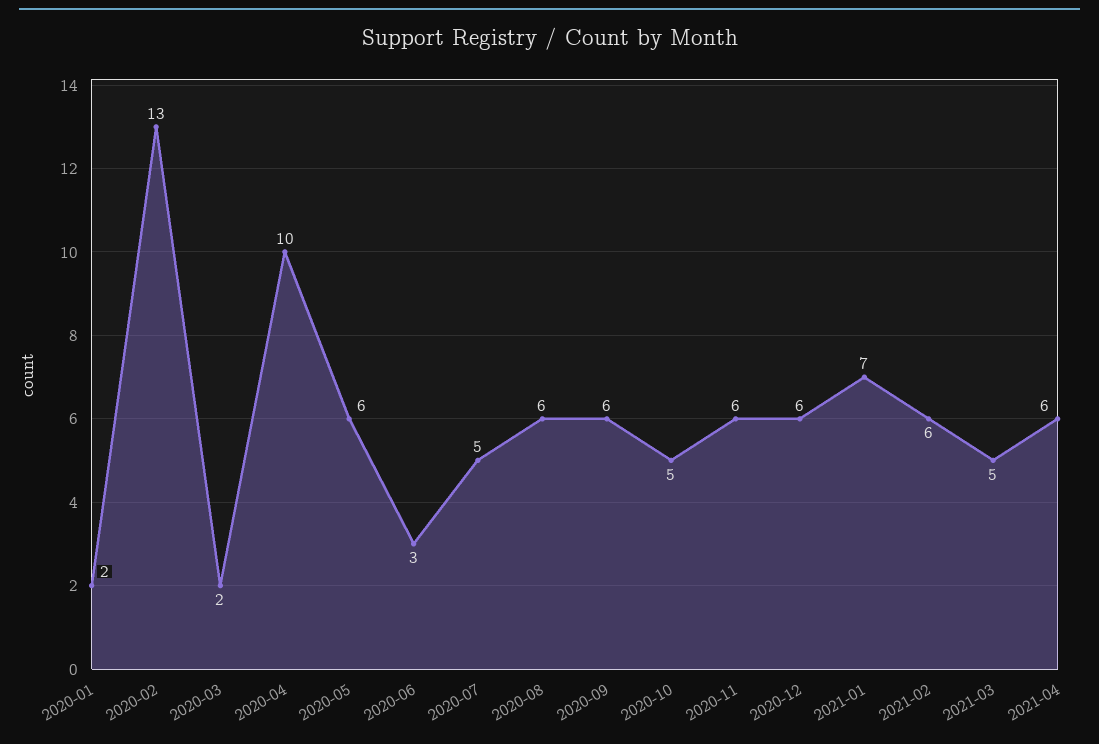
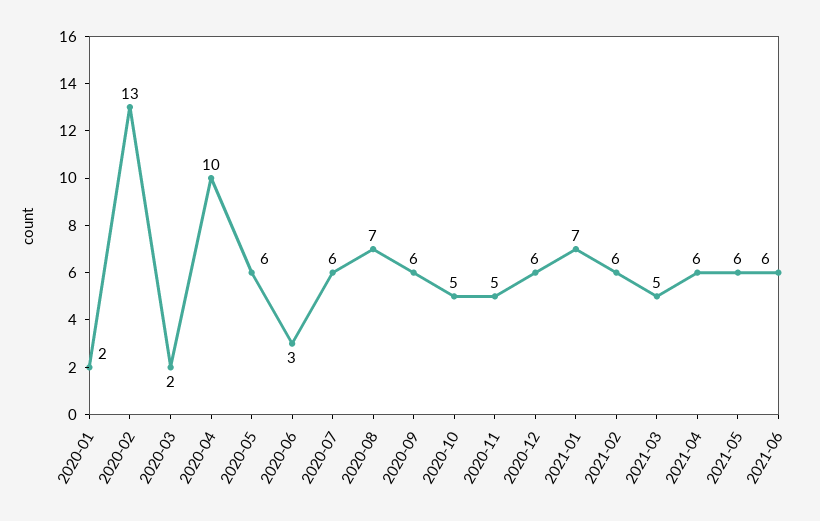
2020-07: 5 -> 6
2020-08: 6 -> 7
2020-11: 6 -> 5
2021-05: none -> 6
2021-06: none -> 6

